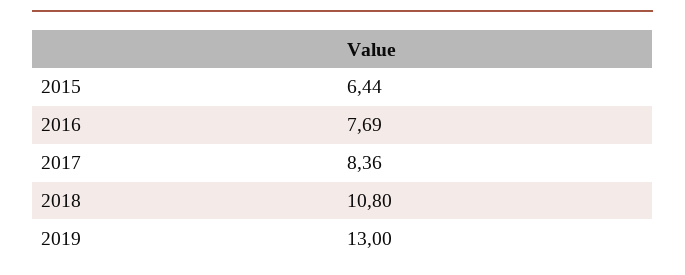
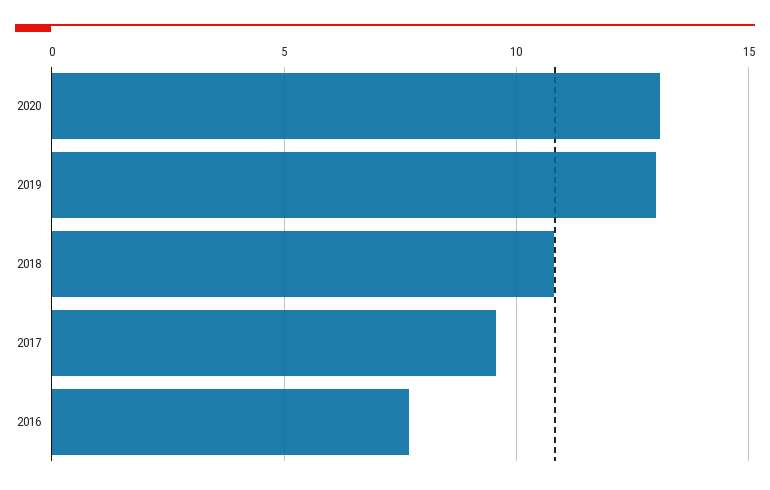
2015: 6.44 -> none
2017: 8.36 -> 9.5
2020: none -> 13

